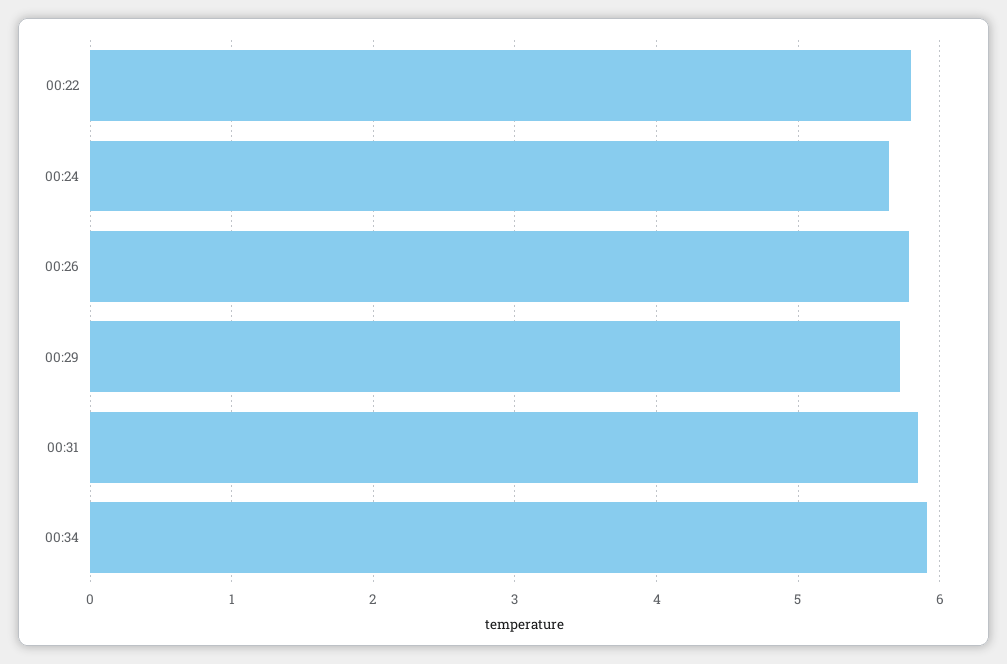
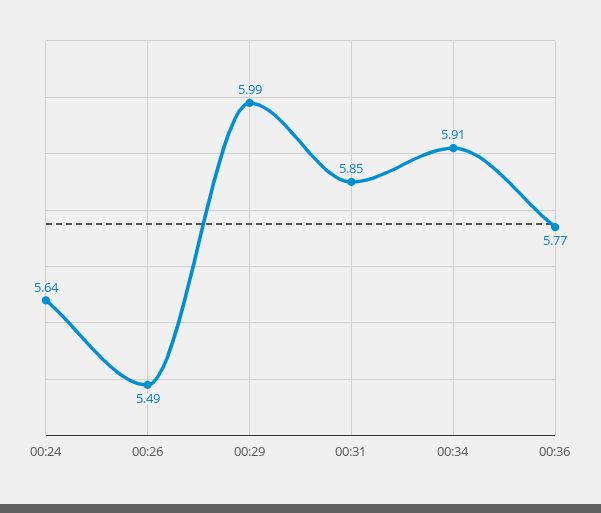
00:22: 5.8 -> none
00:26: 5.8 -> 5.49
00:29: 5.7 -> 5.99
00:36: none -> 5.77

